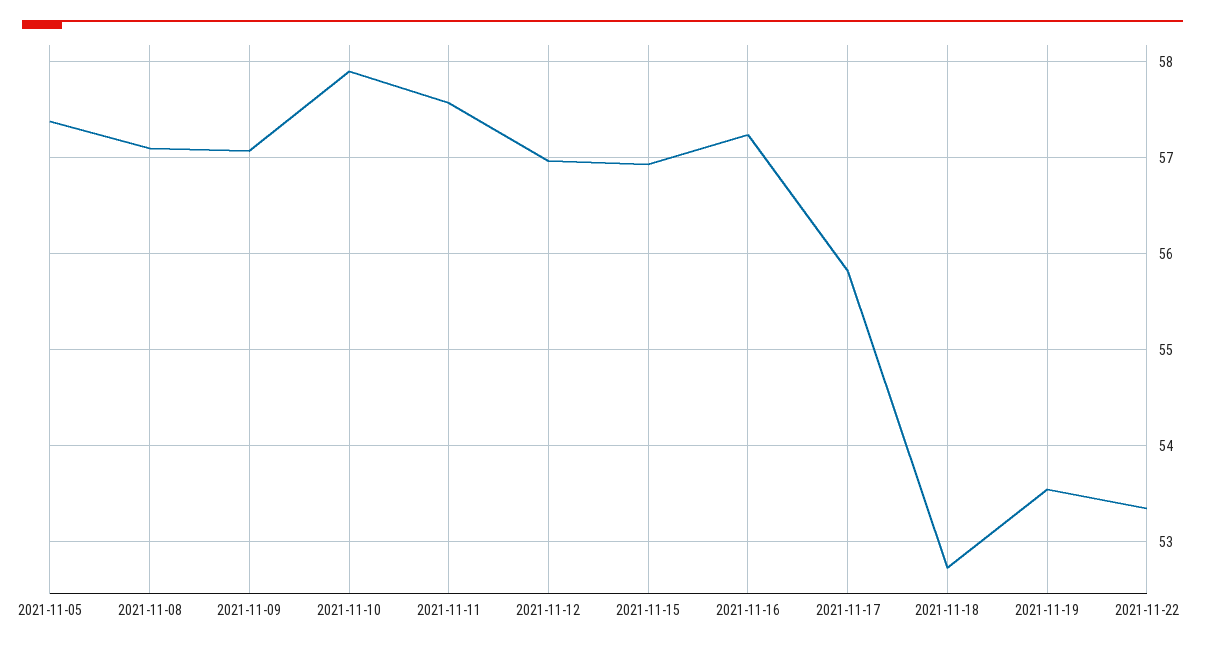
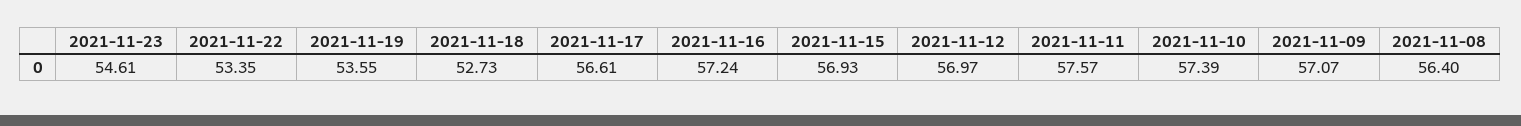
2021-11-05: 57.4 -> none
2021-11-08: 57.1 -> 56.4
2021-11-10: 57.9 -> 57.39
2021-11-17: 55.8 -> 56.61
2021-11-23: none -> 54.61

